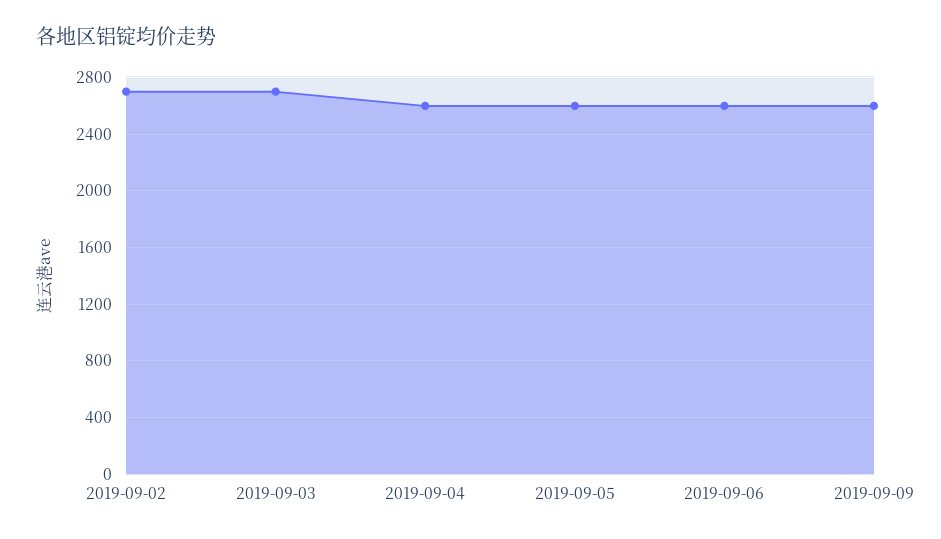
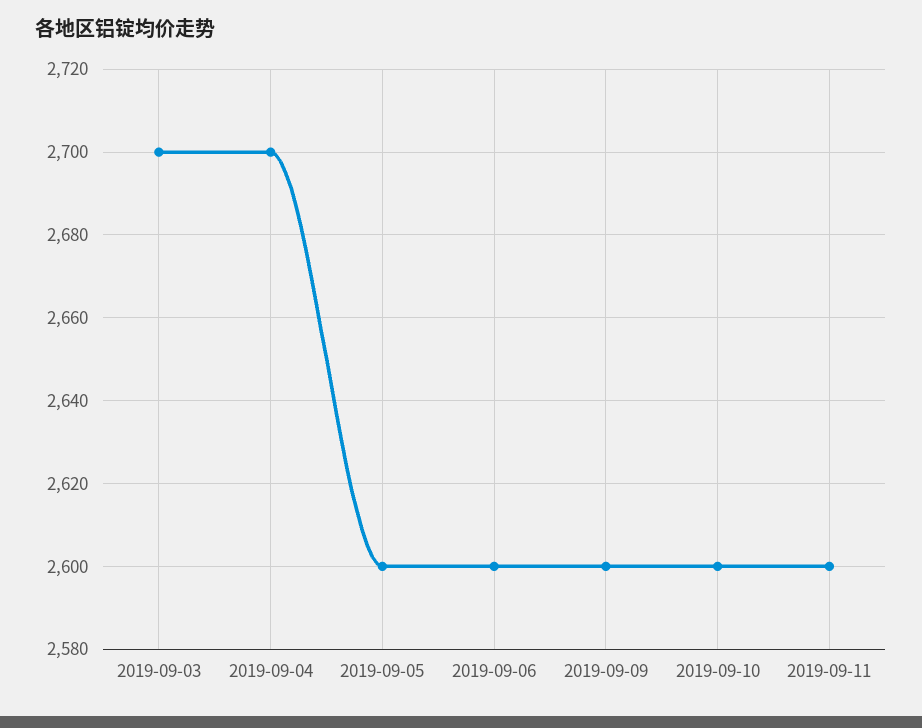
2019-09-02: 2700 -> none
2019-09-04: 2600 -> 2700
2019-09-10: none -> 2600
2019-09-11: none -> 2600

